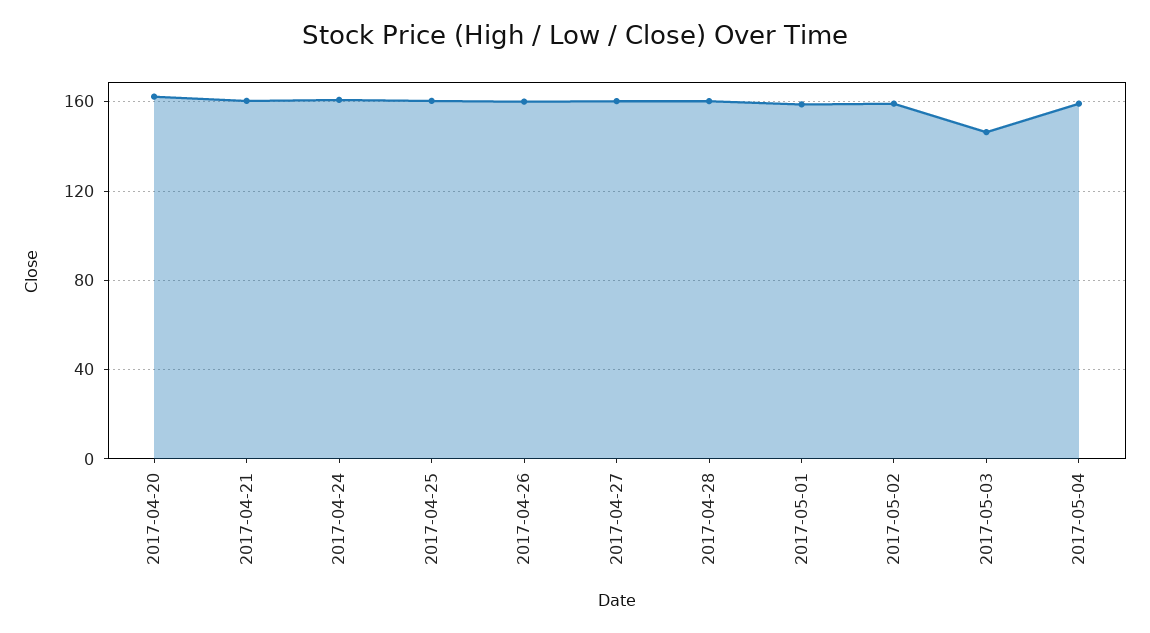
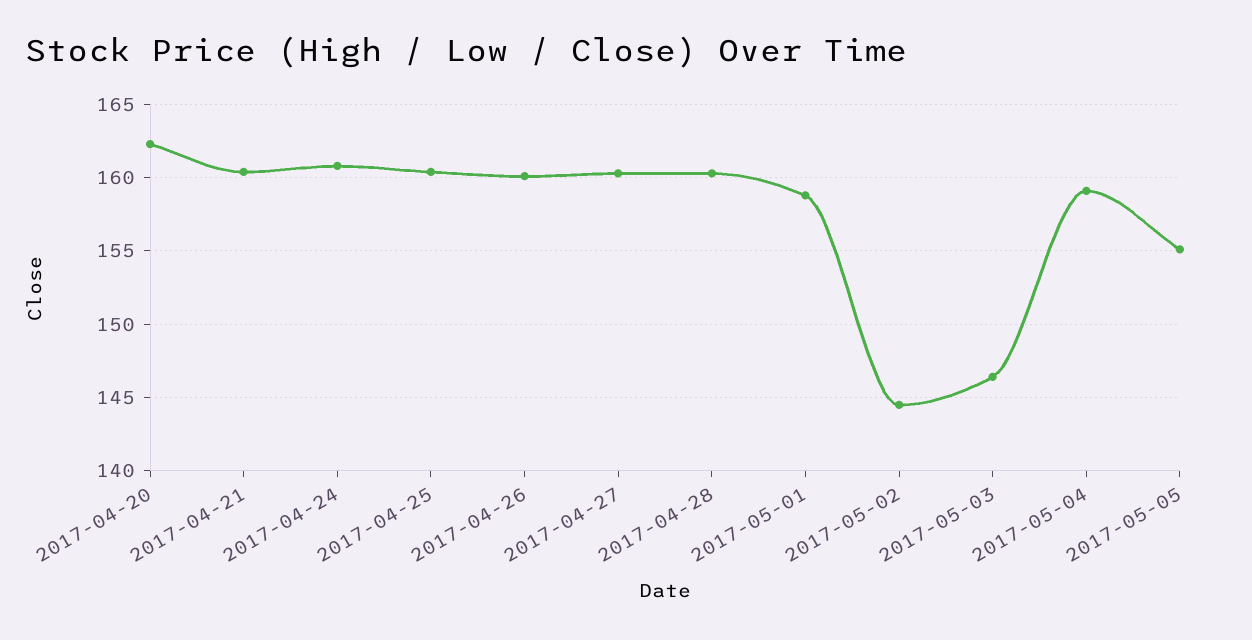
2017-05-02: 160 -> 144.5
2017-05-05: none -> 155

